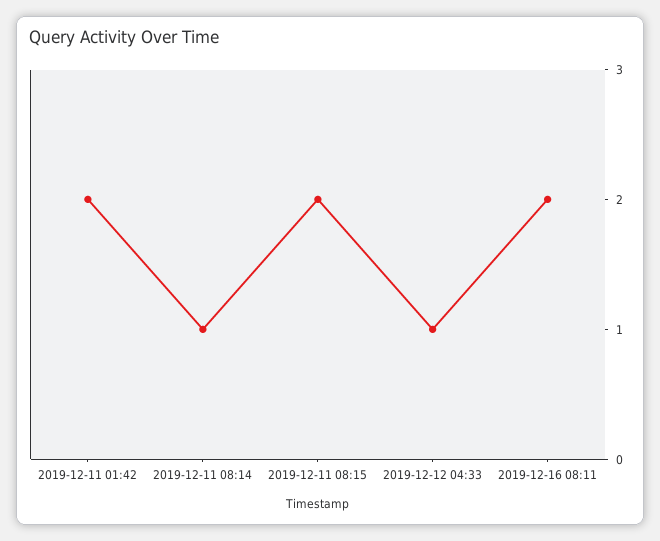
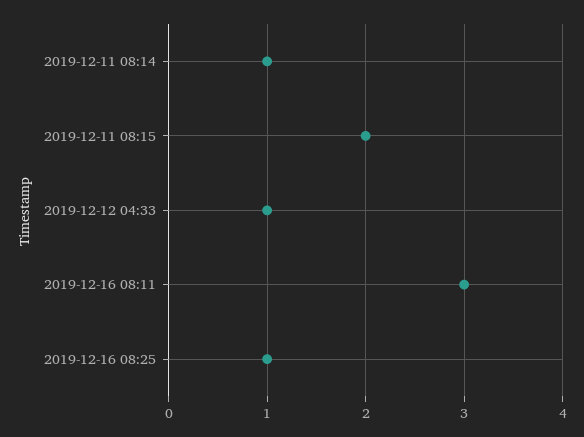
2019-12-11 01:42: 2 -> none
2019-12-16 08:11: 2 -> 3
2019-12-16 08:25: none -> 1

